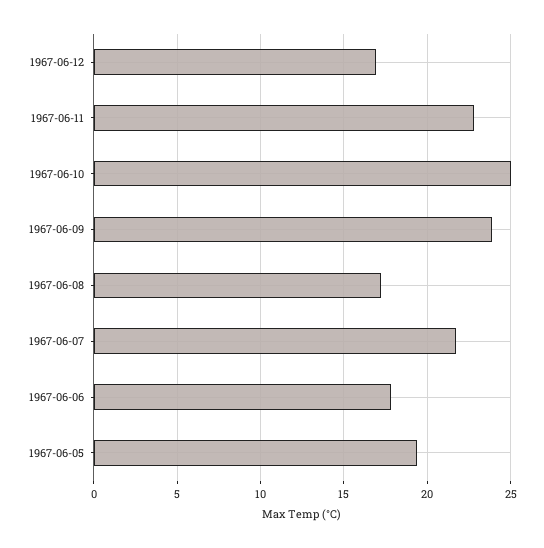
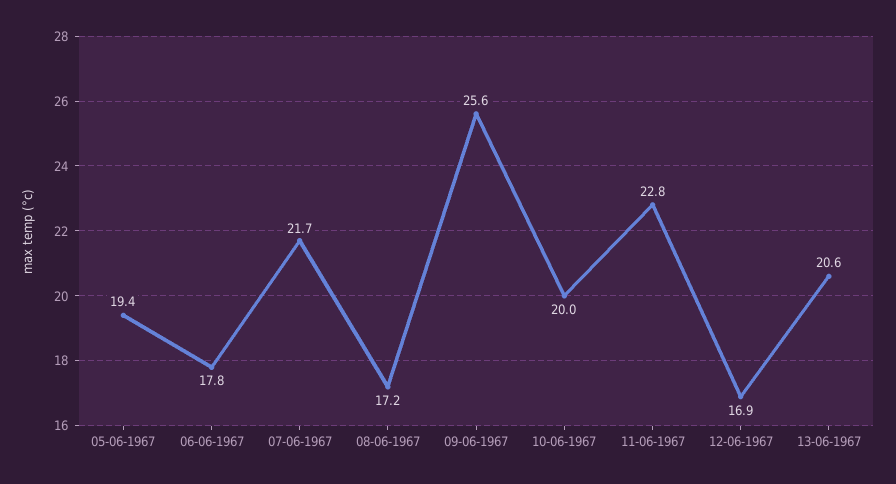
1967-06-10: 25 -> 20
1967-06-09: 24 -> 25.6
13-06-1967: none -> 20.6

